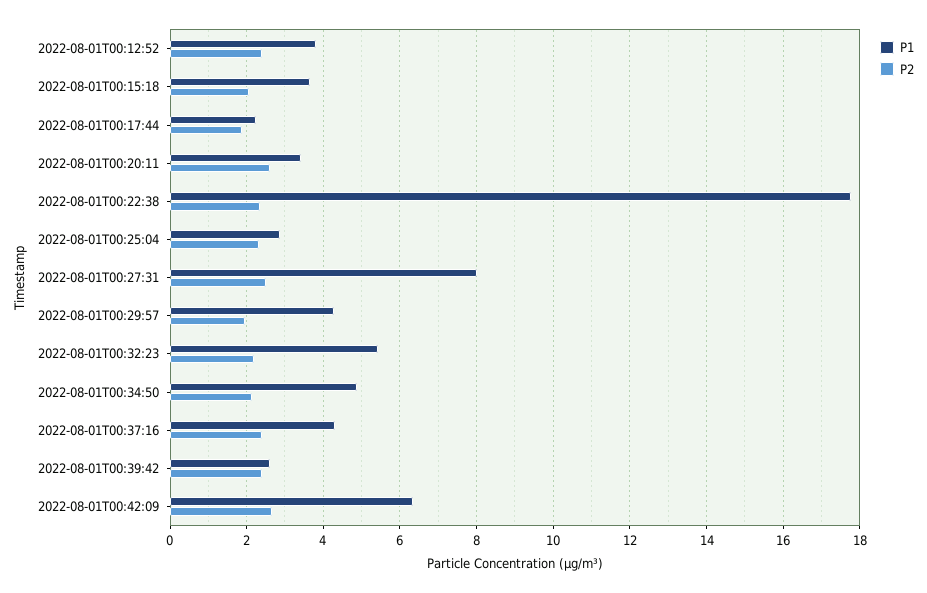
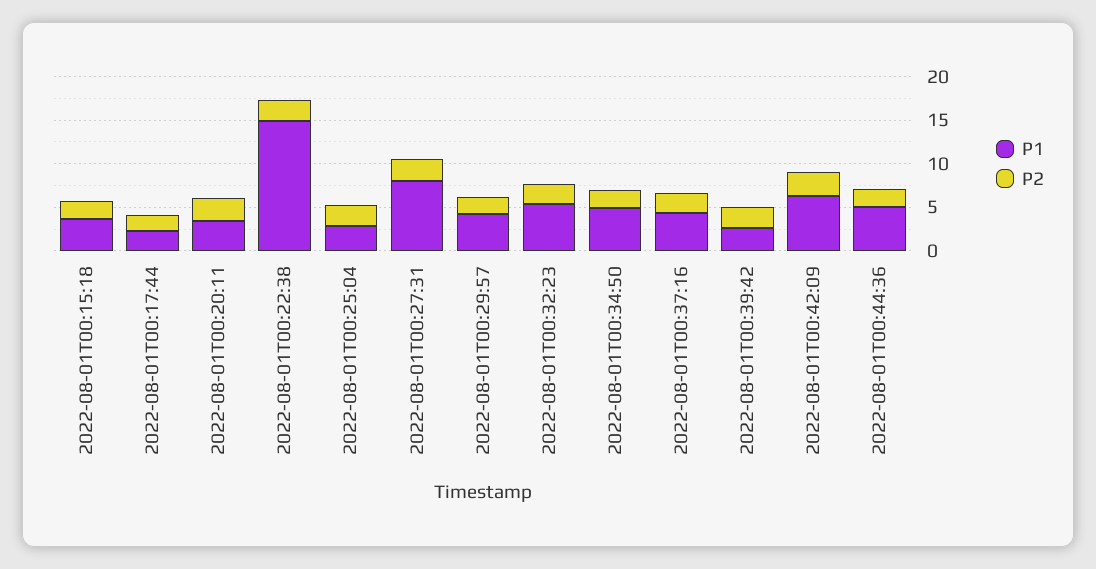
P1, 2022-08-01T00:12:52: 3.8 -> none
P2, 2022-08-01T00:12:52: 2.4 -> none
P1, 2022-08-01T00:22:38: 17.8 -> 15
P1, 2022-08-01T00:44:36: none -> 5
P2, 2022-08-01T00:44:36: none -> 2

